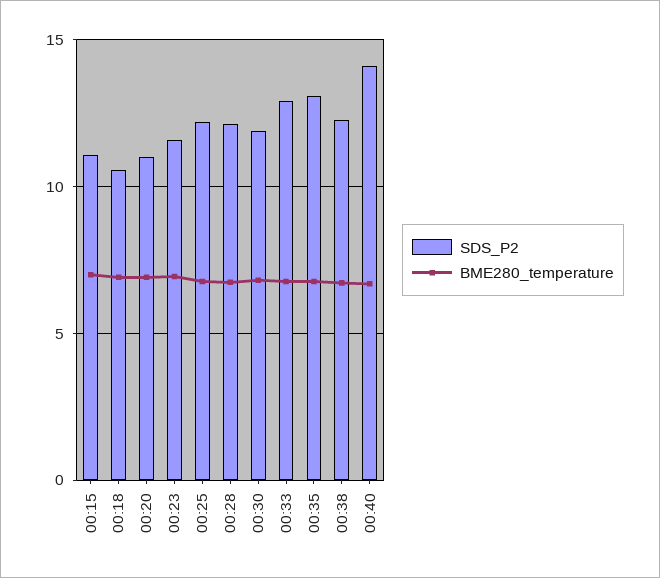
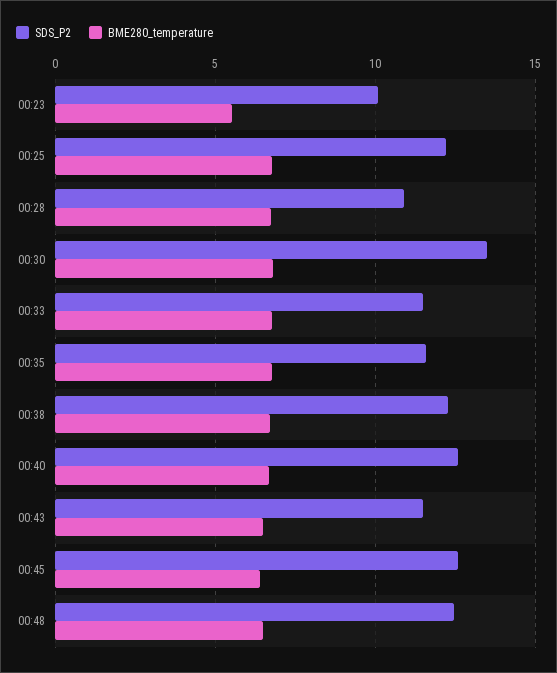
SDS_P2, 00:15: 11 -> none
BME280_temperature, 00:15: 7 -> none
SDS_P2, 00:18: 10.5 -> none
BME280_temperature, 00:18: 7 -> none
SDS_P2, 00:20: 11 -> none
BME280_temperature, 00:20: 7 -> none
SDS_P2, 00:23: 11.5 -> 10
BME280_temperature, 00:23: 7 -> 5.5
SDS_P2, 00:28: 12 -> 11
SDS_P2, 00:30: 12 -> 13.5
SDS_P2, 00:33: 13 -> 11.5
SDS_P2, 00:35: 13 -> 11.5
SDS_P2, 00:40: 14 -> 12.5
SDS_P2, 00:43: none -> 11.5
BME280_temperature, 00:43: none -> 6.5
SDS_P2, 00:45: none -> 12.5
BME280_temperature, 00:45: none -> 6.5
SDS_P2, 00:48: none -> 12.5
BME280_temperature, 00:48: none -> 6.5

